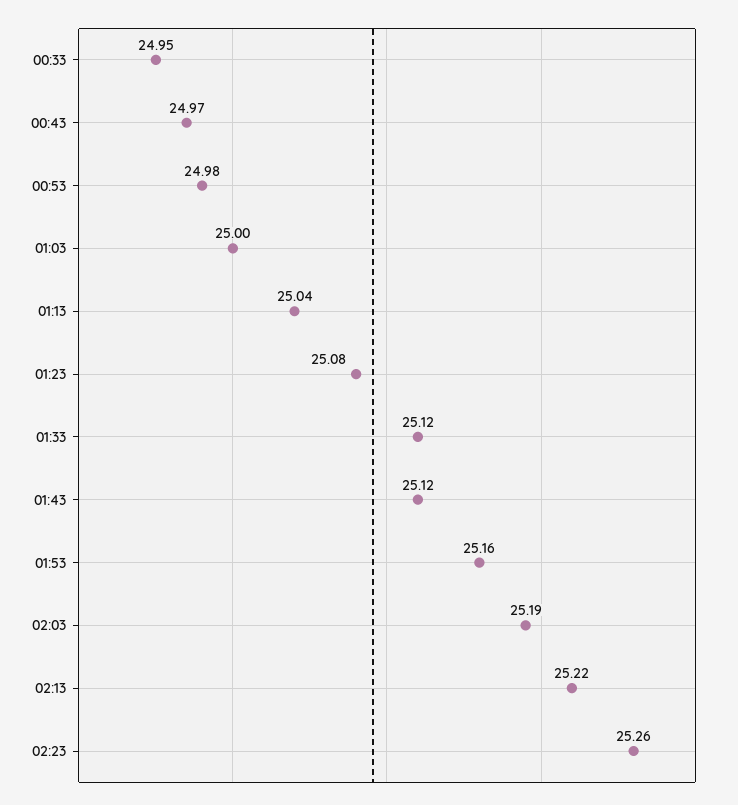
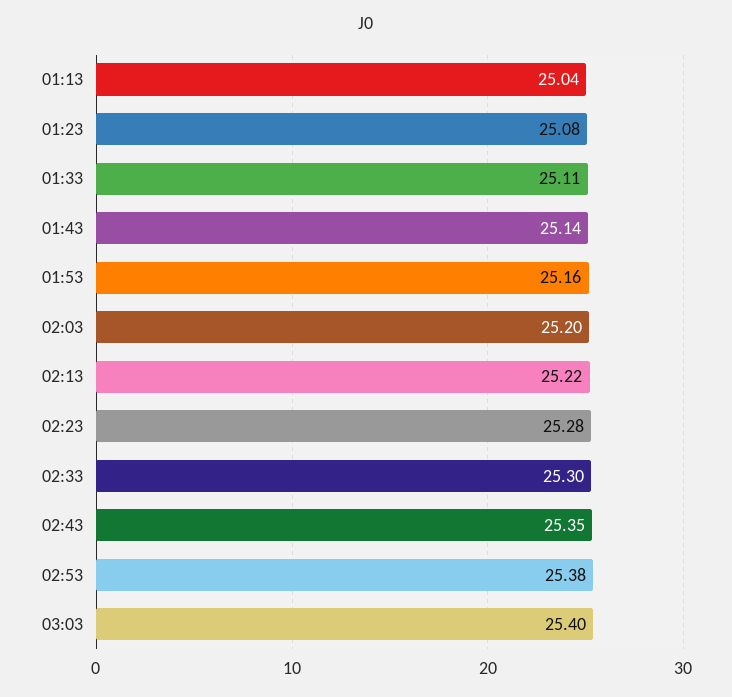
00:33: 24.95 -> none
00:43: 24.97 -> none
00:53: 24.98 -> none
01:03: 25 -> none
01:33: 25.12 -> 25.11
01:43: 25.12 -> 25.14
02:03: 25.19 -> 25.2
02:23: 25.26 -> 25.28
02:33: none -> 25.3
02:43: none -> 25.35
02:53: none -> 25.38
03:03: none -> 25.4

